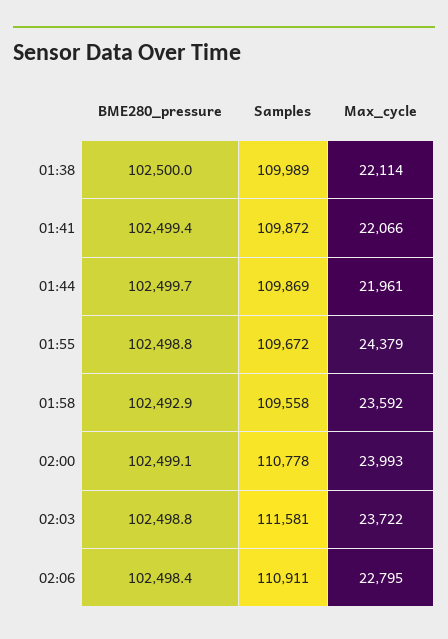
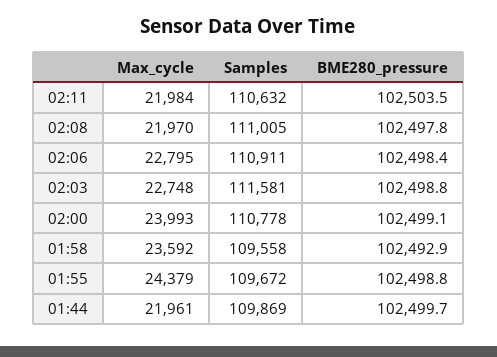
BME280_pressure, 01:38: 102500 -> none
Samples, 01:38: 109989 -> none
Max_cycle, 01:38: 22114 -> none
BME280_pressure, 01:41: 102499.4 -> none
Samples, 01:41: 109872 -> none
Max_cycle, 01:41: 22066 -> none
Max_cycle, 02:03: 23722 -> 22748
Max_cycle, 02:11: none -> 21984
Samples, 02:11: none -> 110632
BME280_pressure, 02:11: none -> 102503.5
Max_cycle, 02:08: none -> 21970
Samples, 02:08: none -> 111005
BME280_pressure, 02:08: none -> 102497.8

